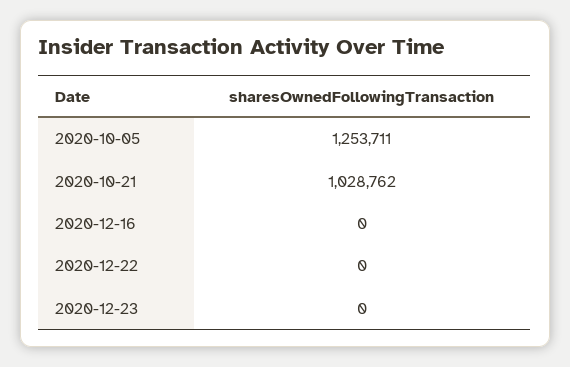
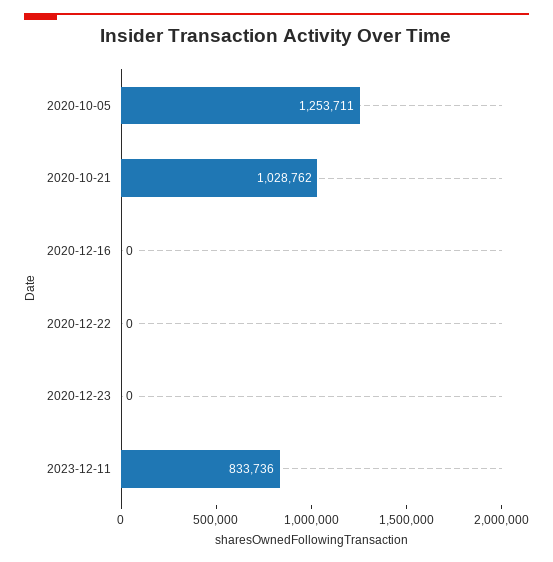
2023-12-11: none -> 833736

